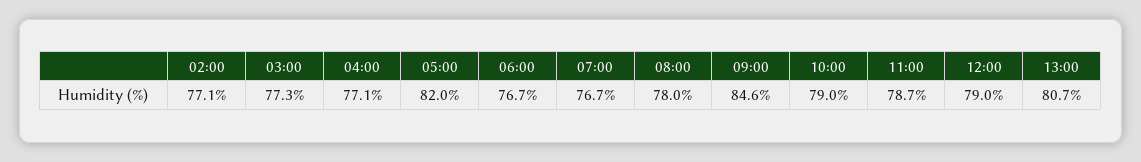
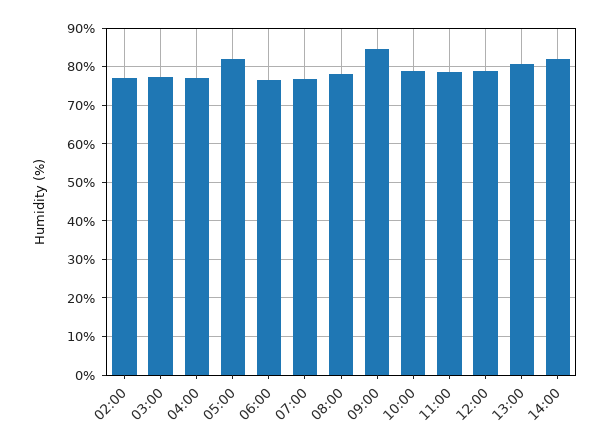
14:00: none -> 82

